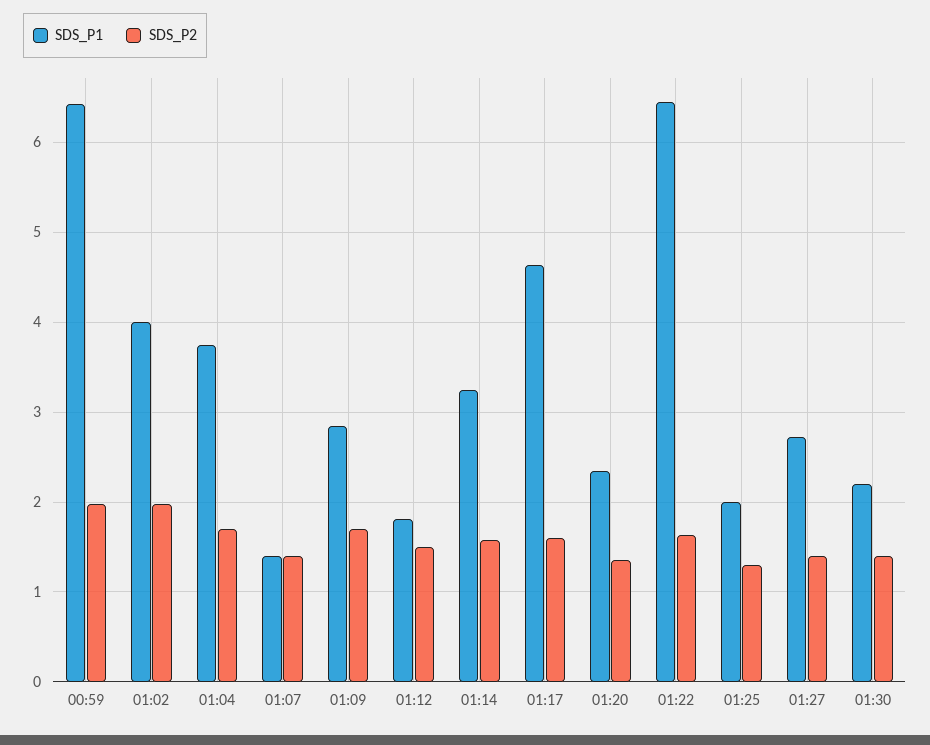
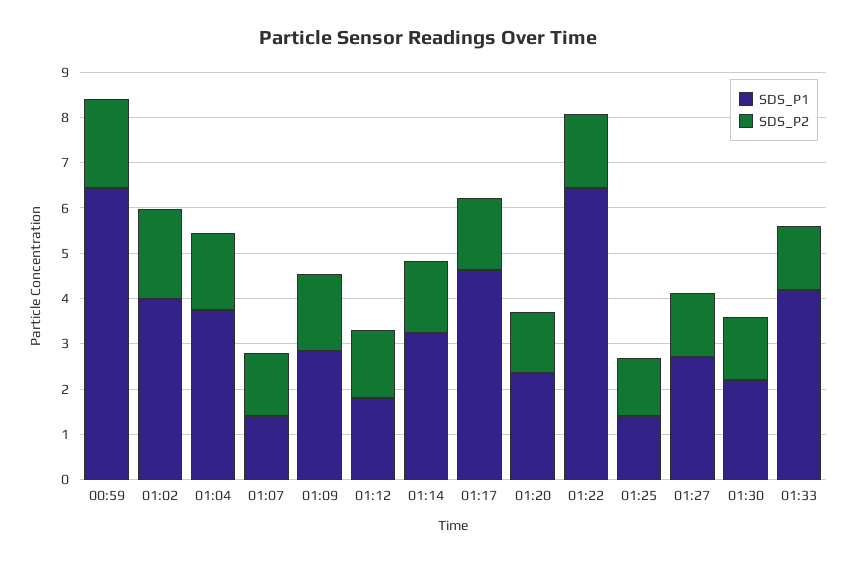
SDS_P1, 01:25: 2 -> 1.4
SDS_P1, 01:33: none -> 4.2
SDS_P2, 01:33: none -> 1.4

